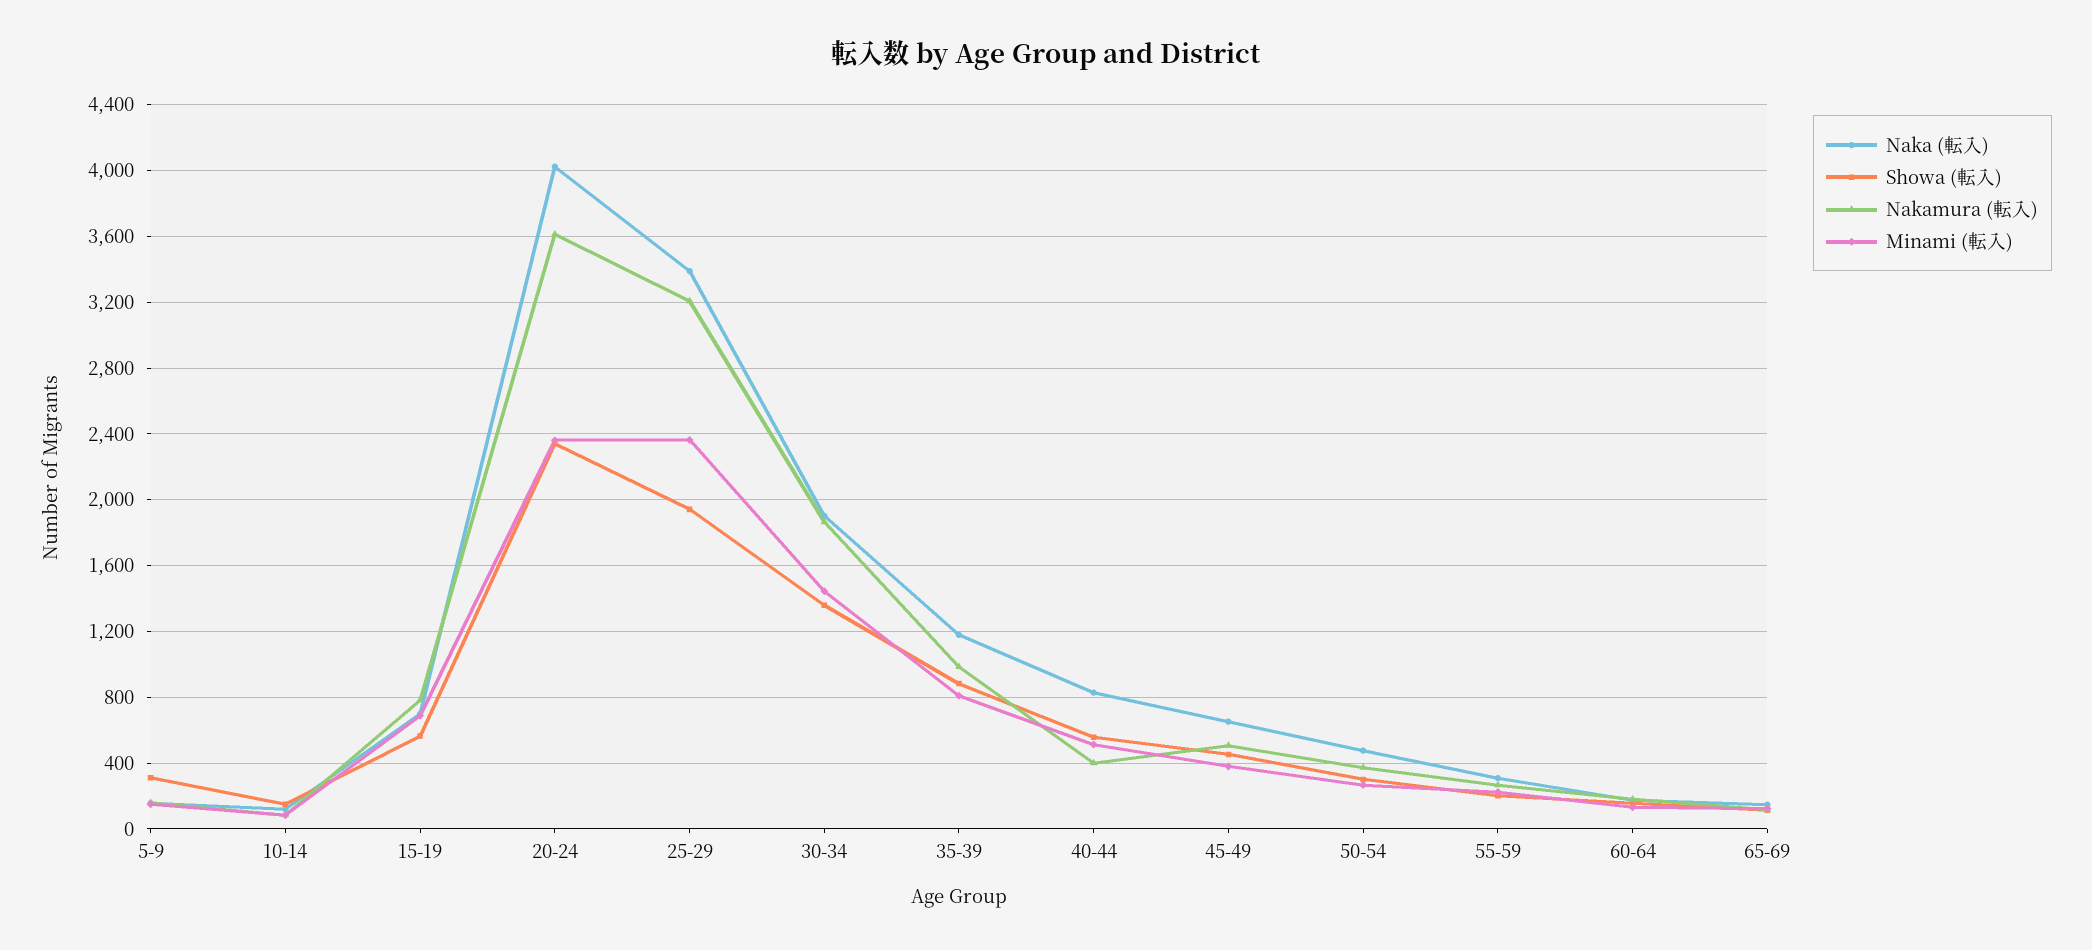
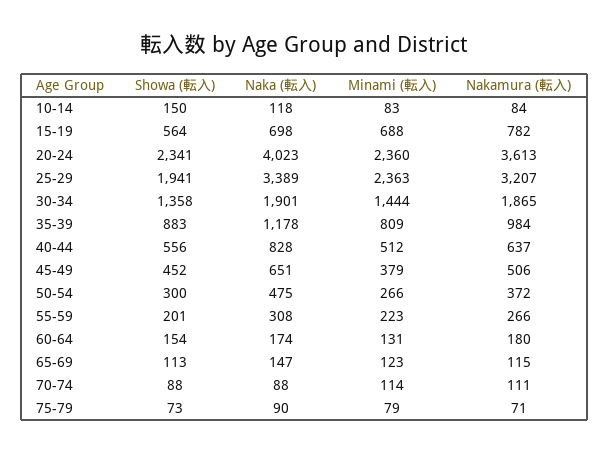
Naka (転入), 5-9: 150 -> none
Showa (転入), 5-9: 300 -> none
Nakamura (転入), 5-9: 150 -> none
Minami (転入), 5-9: 150 -> none
Nakamura (転入), 40-44: 400 -> 637
Showa (転入), 70-74: none -> 88
Naka (転入), 70-74: none -> 88
Minami (転入), 70-74: none -> 114
Nakamura (転入), 70-74: none -> 111
Showa (転入), 75-79: none -> 73
Naka (転入), 75-79: none -> 90
Minami (転入), 75-79: none -> 79
Nakamura (転入), 75-79: none -> 71

